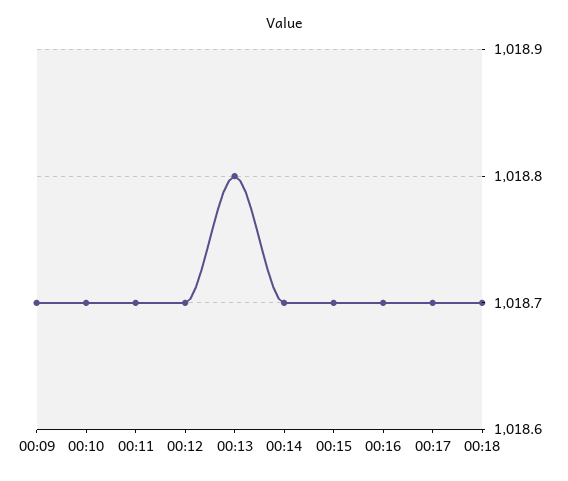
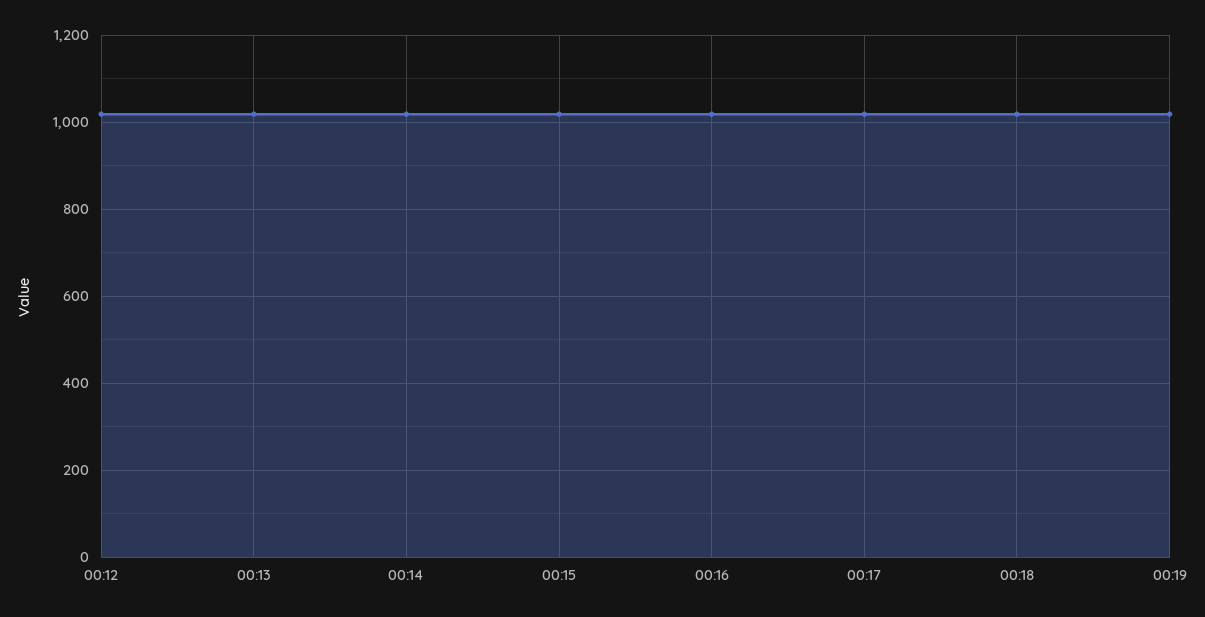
00:09: 1018.7 -> none
00:10: 1018.7 -> none
00:11: 1018.7 -> none
00:19: none -> 1020

